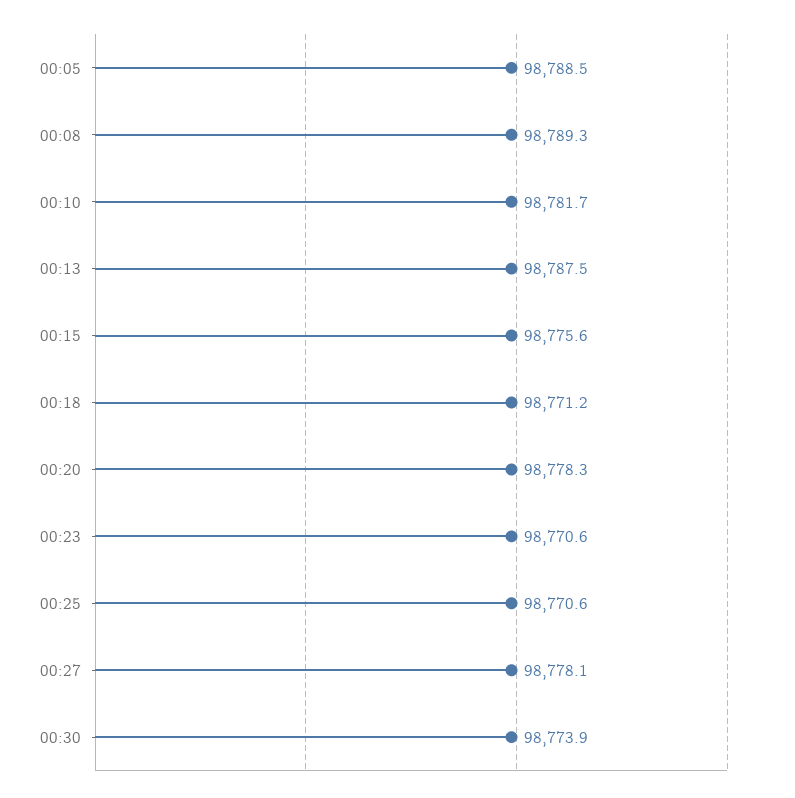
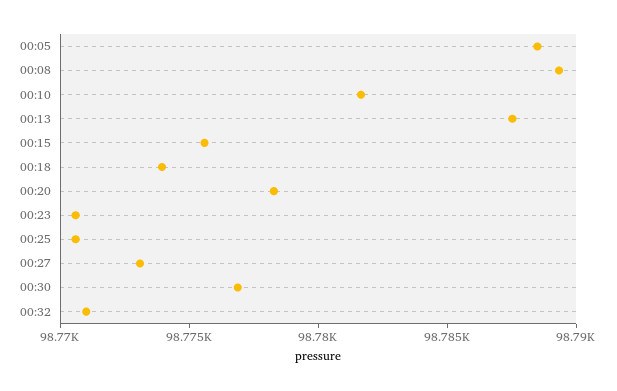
00:18: 98771.2 -> 98774
00:27: 98778.1 -> 98773
00:30: 98773.9 -> 98777
00:32: none -> 98771

